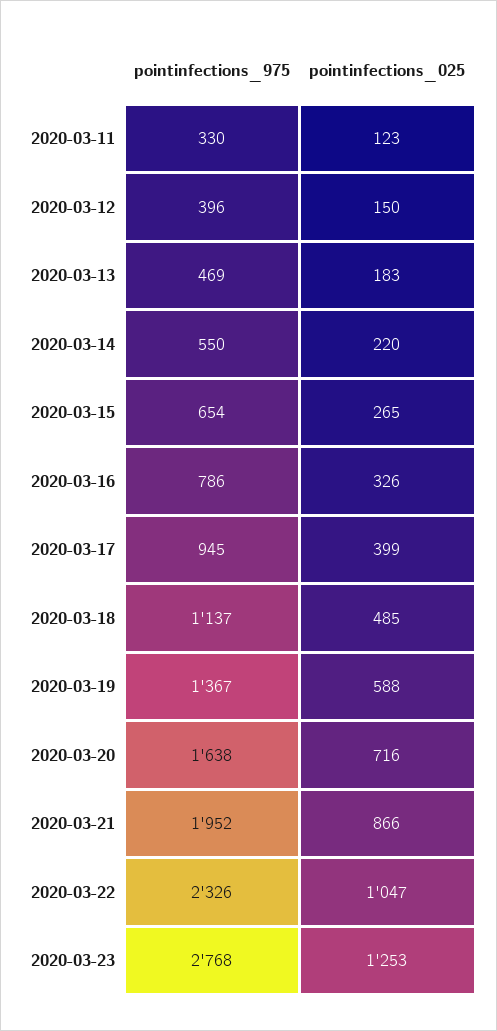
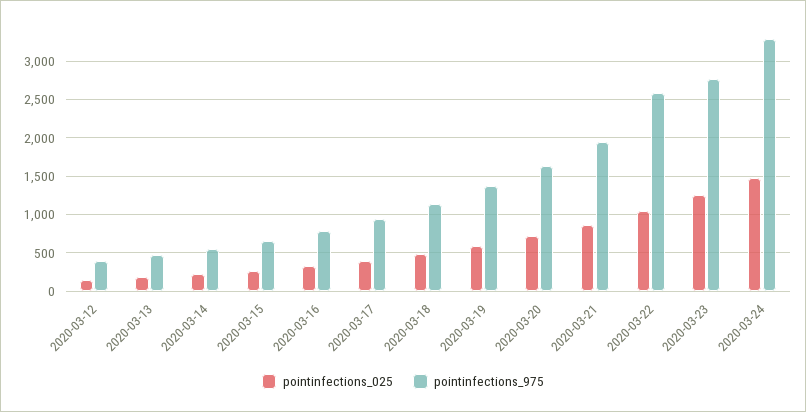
pointinfections_975, 2020-03-11: 330 -> none
pointinfections_025, 2020-03-11: 123 -> none
pointinfections_975, 2020-03-22: 2326 -> 2600
pointinfections_025, 2020-03-24: none -> 1500
pointinfections_975, 2020-03-24: none -> 3300

